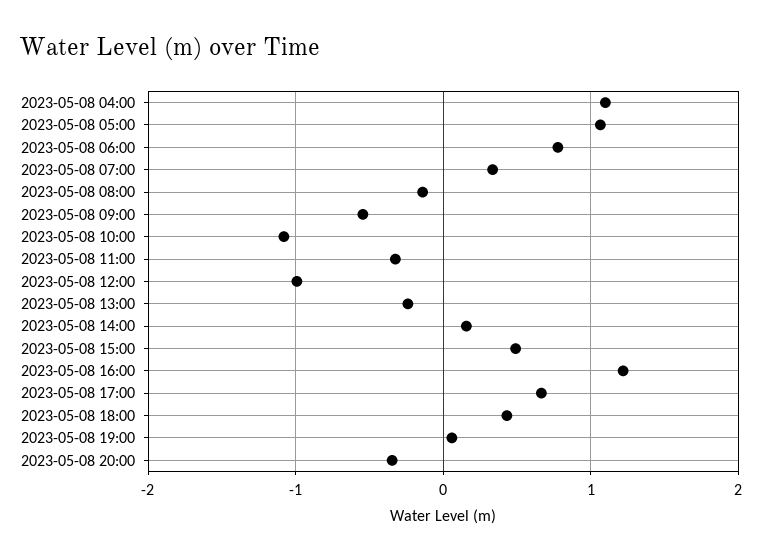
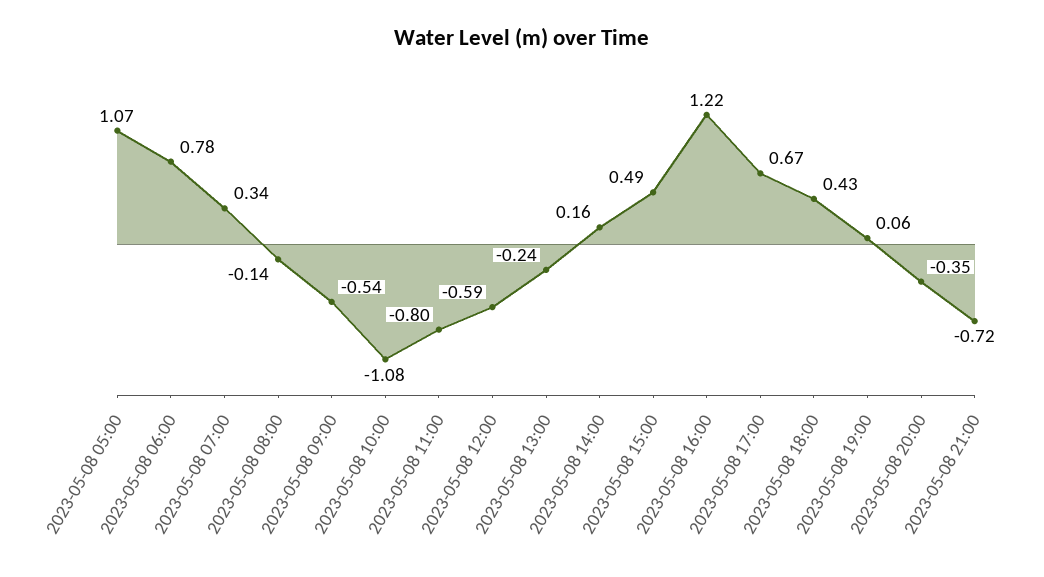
2023-05-08 04:00: 1.1 -> none
2023-05-08 11:00: -0.3 -> -0.8
2023-05-08 12:00: -1 -> -0.59
2023-05-08 21:00: none -> -0.72

